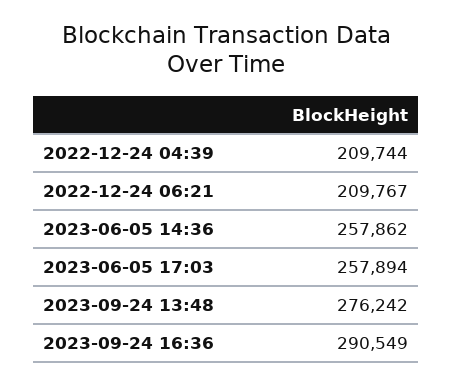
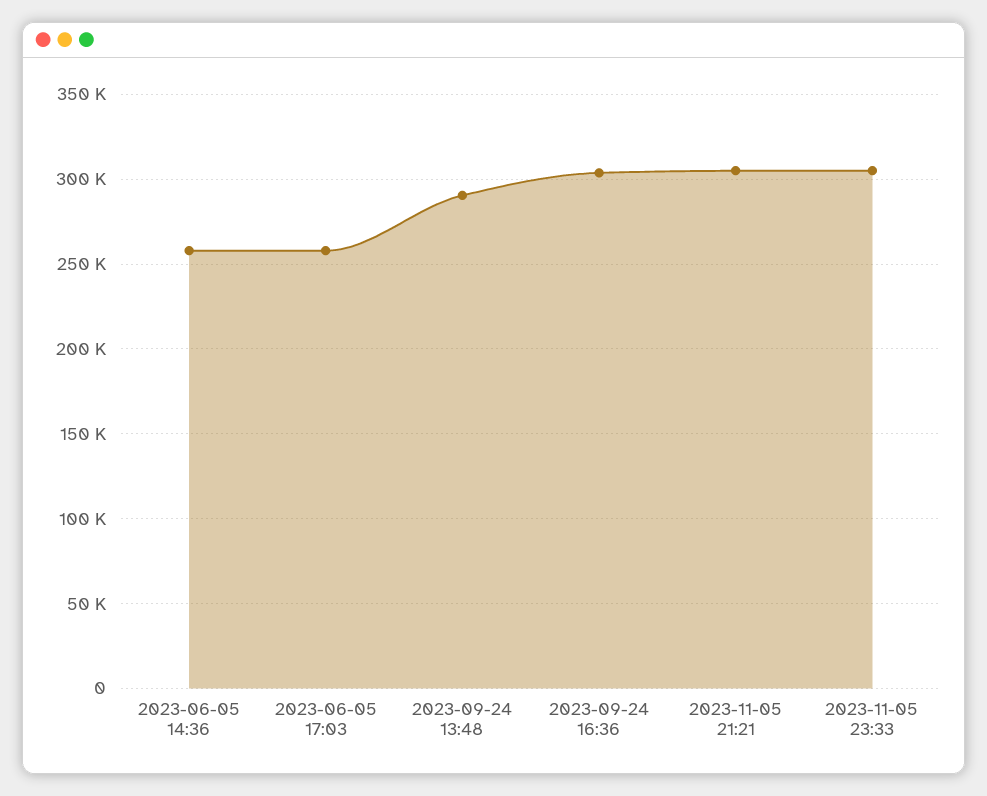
2022-12-24 04:39: 209744 -> none
2022-12-24 06:21: 209767 -> none
2023-09-24 13:48: 276242 -> 290000
2023-09-24 16:36: 290549 -> 305000
2023-11-05 21:21: none -> 305000
2023-11-05 23:33: none -> 305000

